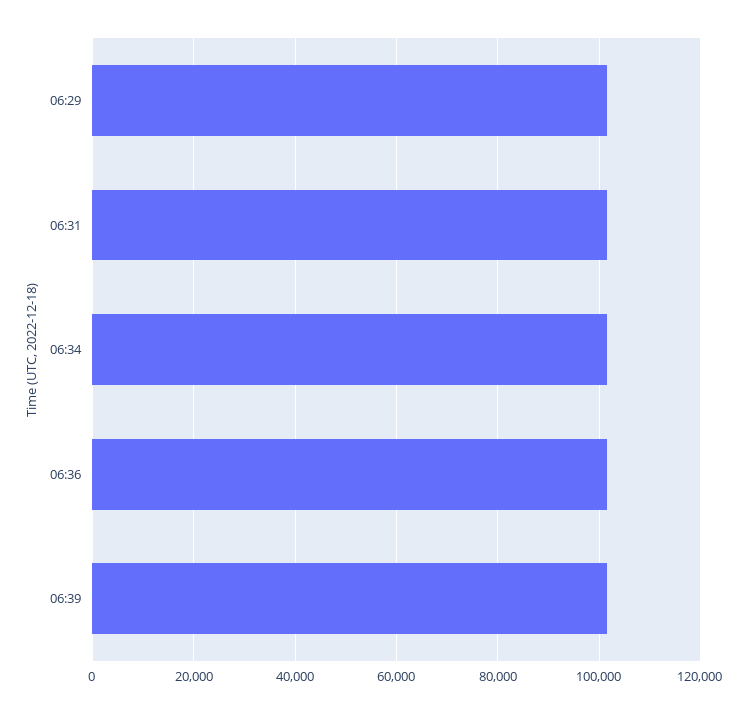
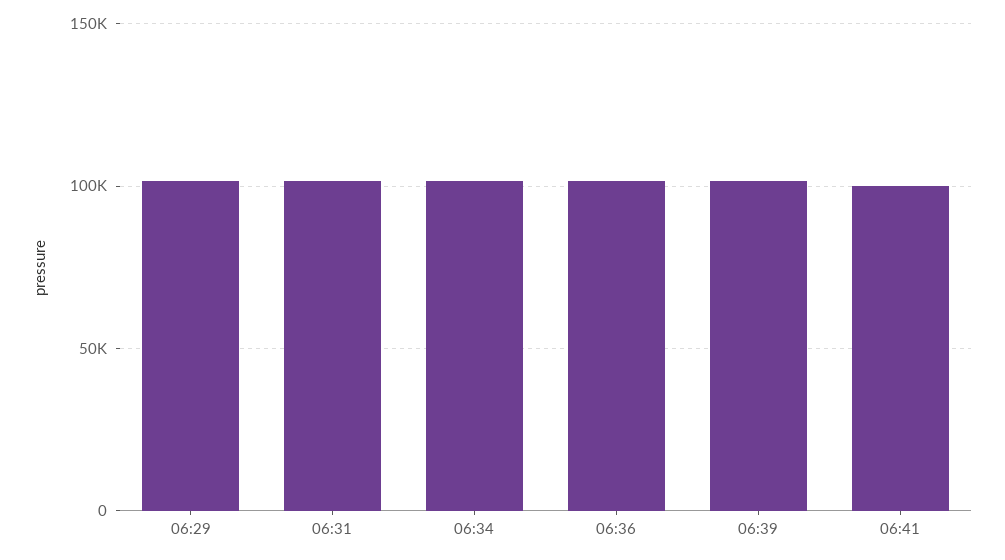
06:41: none -> 100000

